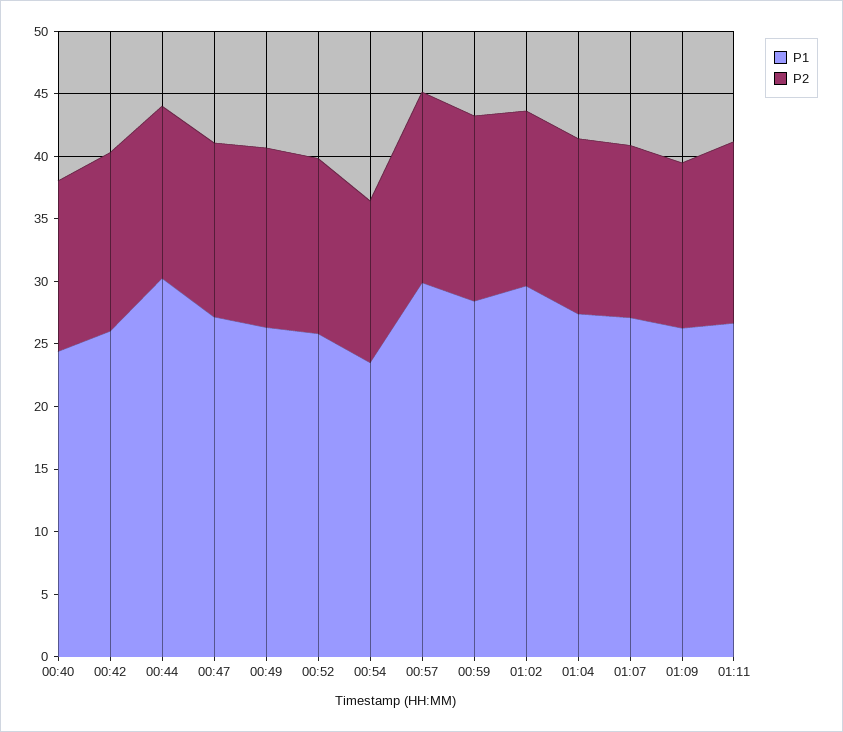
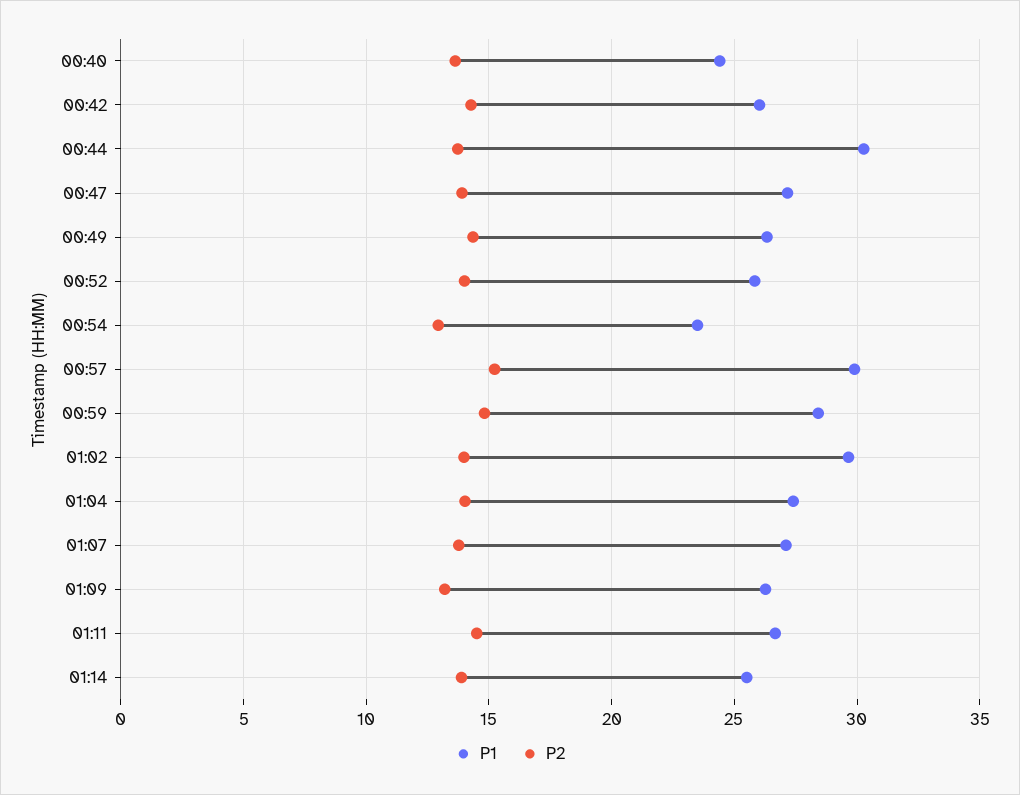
P1, 01:14: none -> 25.5
P2, 01:14: none -> 14

